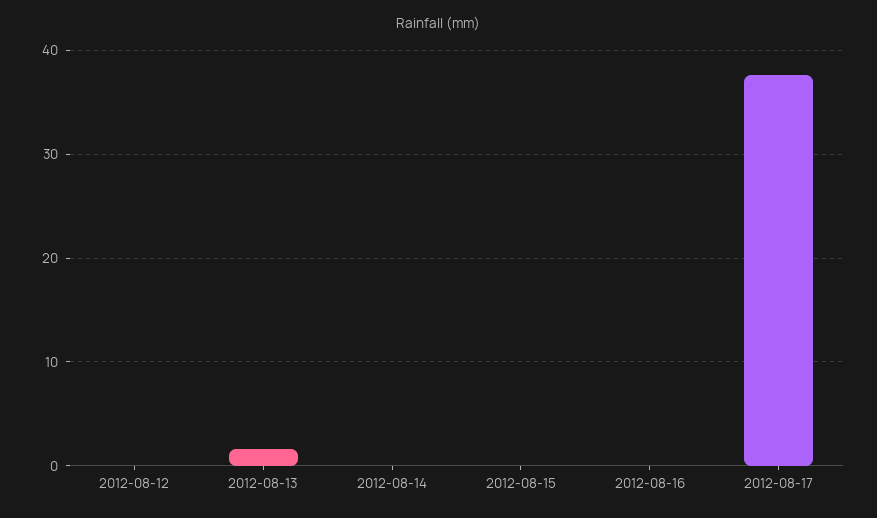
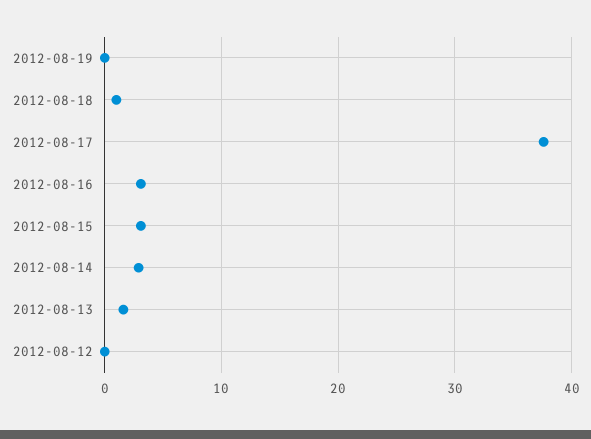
2012-08-14: 0 -> 3
2012-08-15: 0 -> 3
2012-08-16: 0 -> 3
2012-08-19: none -> 0
2012-08-18: none -> 1

